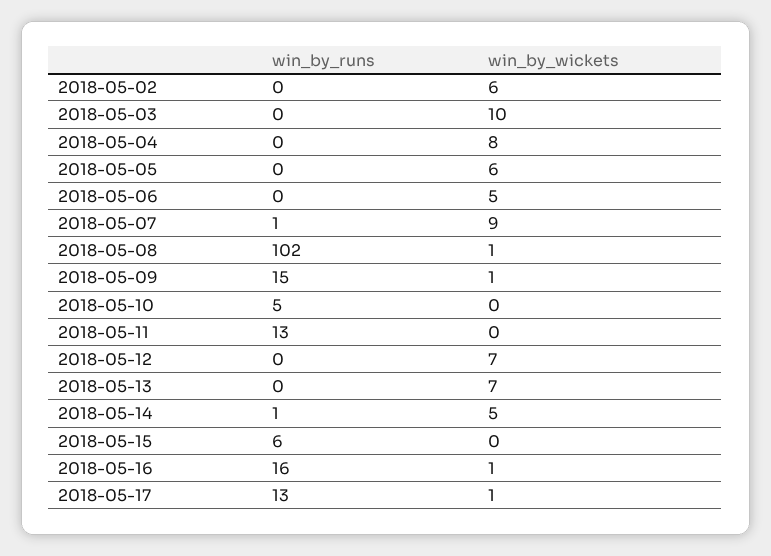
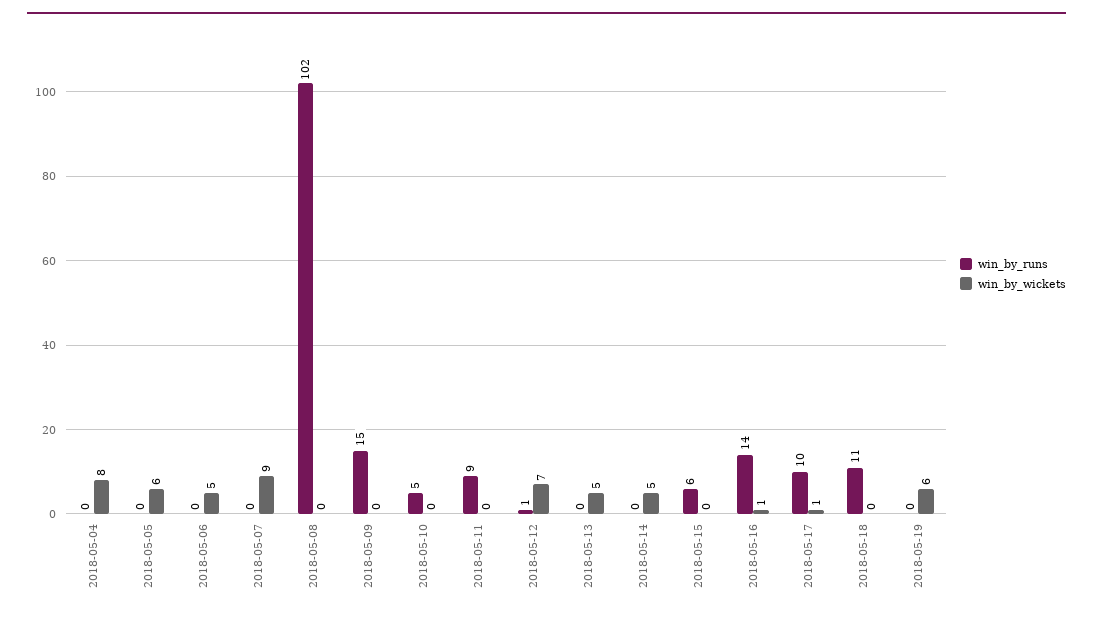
win_by_runs, 2018-05-02: 0 -> none
win_by_wickets, 2018-05-02: 6 -> none
win_by_runs, 2018-05-03: 0 -> none
win_by_wickets, 2018-05-03: 10 -> none
win_by_runs, 2018-05-07: 1 -> 0
win_by_wickets, 2018-05-08: 1 -> 0
win_by_wickets, 2018-05-09: 1 -> 0
win_by_runs, 2018-05-11: 13 -> 9
win_by_runs, 2018-05-12: 0 -> 1
win_by_wickets, 2018-05-13: 7 -> 5
win_by_runs, 2018-05-14: 1 -> 0
win_by_runs, 2018-05-16: 16 -> 14
win_by_runs, 2018-05-17: 13 -> 10
win_by_runs, 2018-05-18: none -> 11
win_by_wickets, 2018-05-18: none -> 0
win_by_runs, 2018-05-19: none -> 0
win_by_wickets, 2018-05-19: none -> 6

